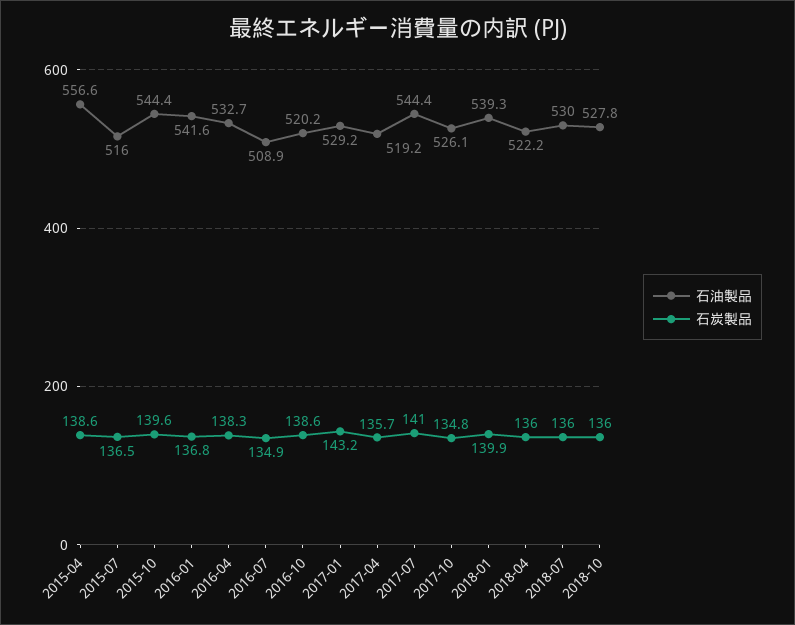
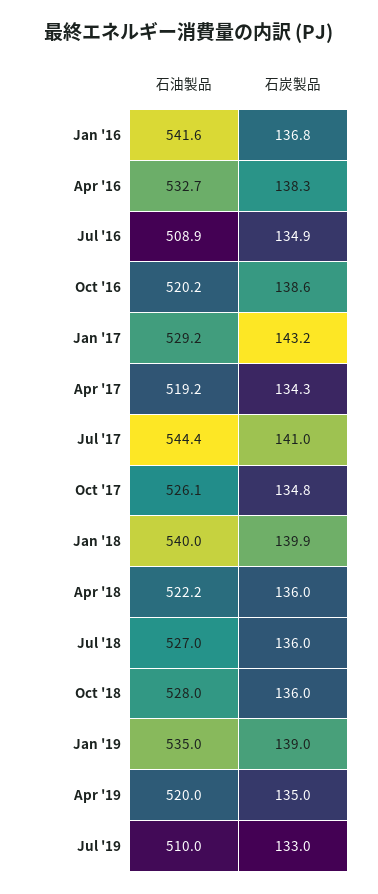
石油製品, 2015-04: 556.6 -> none
石炭製品, 2015-04: 138.6 -> none
石油製品, 2015-07: 516 -> none
石炭製品, 2015-07: 136.5 -> none
石油製品, 2015-10: 544.4 -> none
石炭製品, 2015-10: 139.6 -> none
石炭製品, 2017-04: 135.7 -> 134.3
石油製品, 2018-01: 539.3 -> 540
石油製品, 2018-07: 530 -> 527
石油製品, 2018-10: 527.8 -> 528
石油製品, Jan '19: none -> 535
石炭製品, Jan '19: none -> 139
石油製品, Apr '19: none -> 520
石炭製品, Apr '19: none -> 135
石油製品, Jul '19: none -> 510
石炭製品, Jul '19: none -> 133

